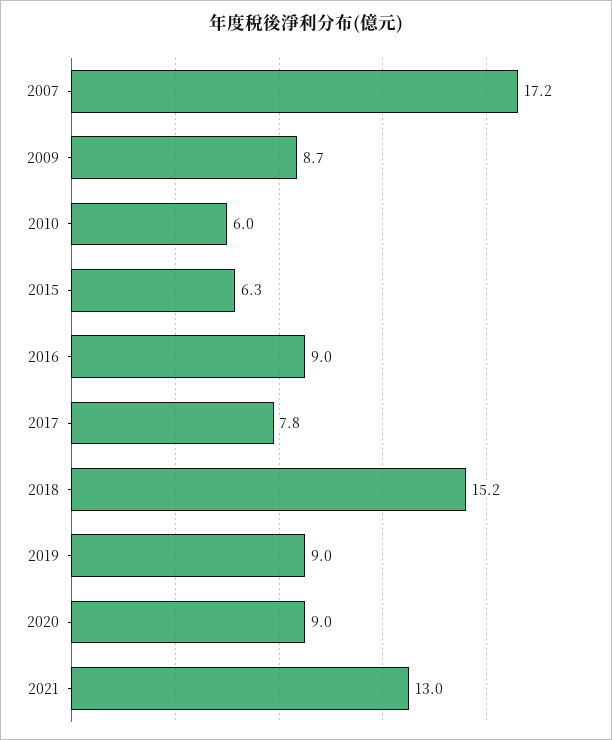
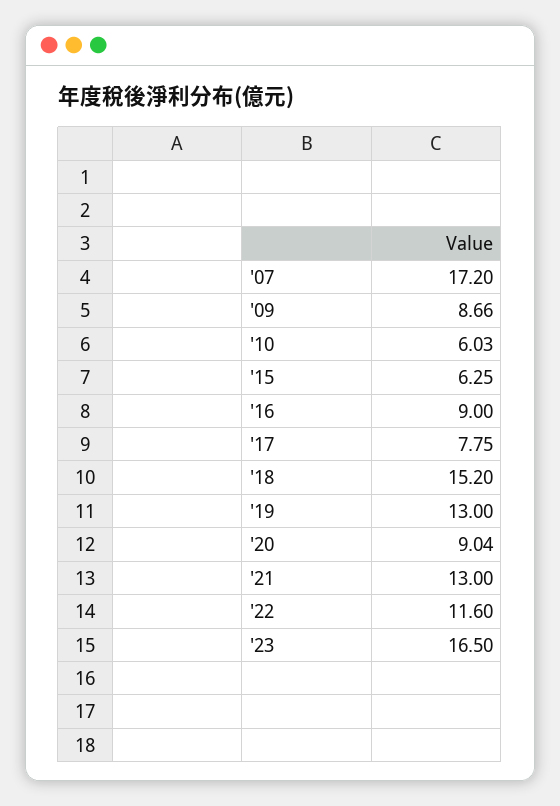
2019: 9 -> 13
'22: none -> 11.6
'23: none -> 16.5

